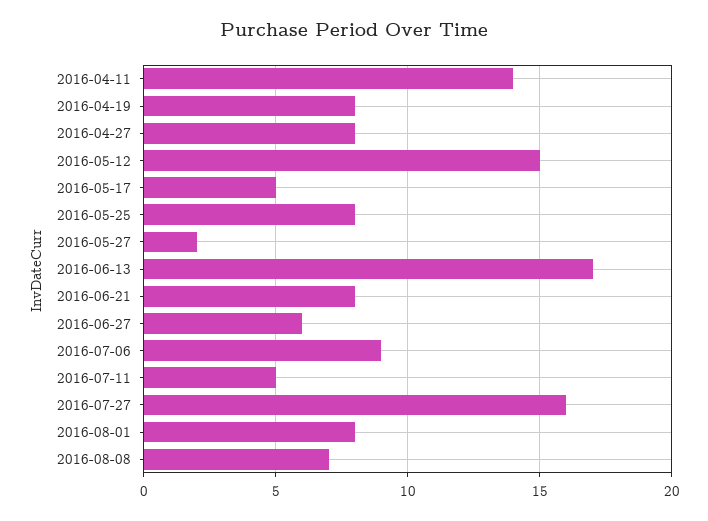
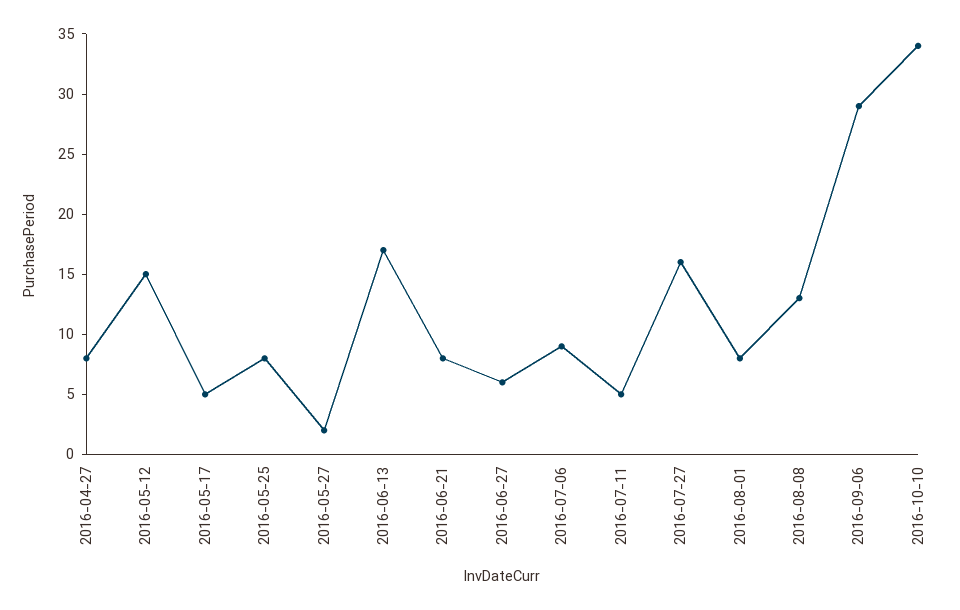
2016-04-11: 14 -> none
2016-04-19: 8 -> none
2016-08-08: 7 -> 13
2016-09-06: none -> 29
2016-10-10: none -> 34

